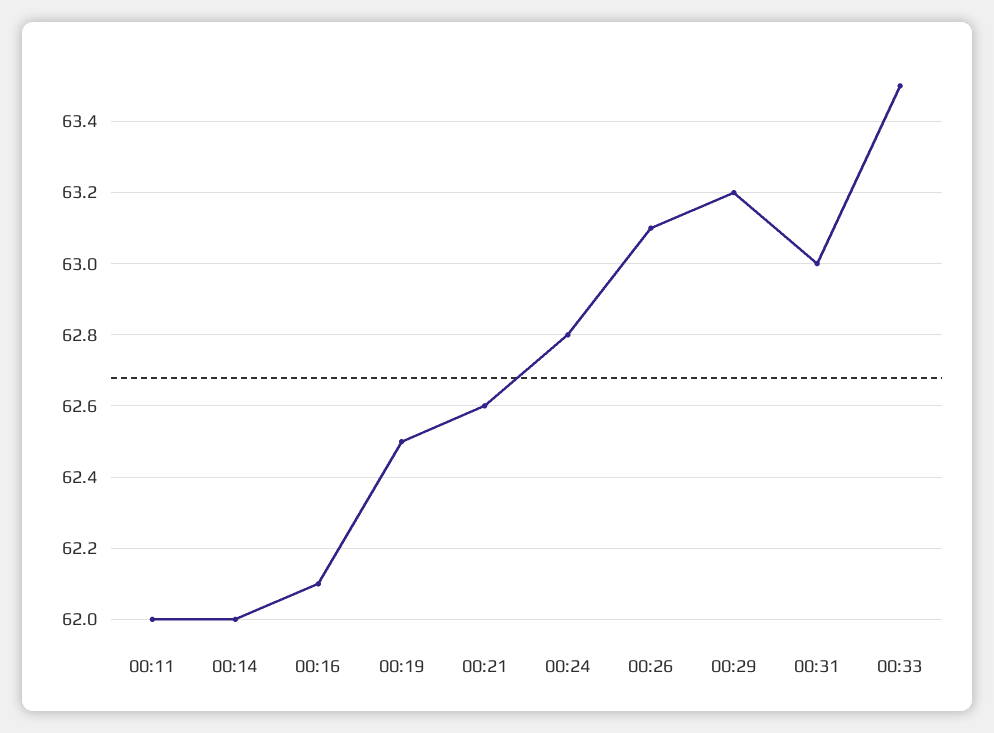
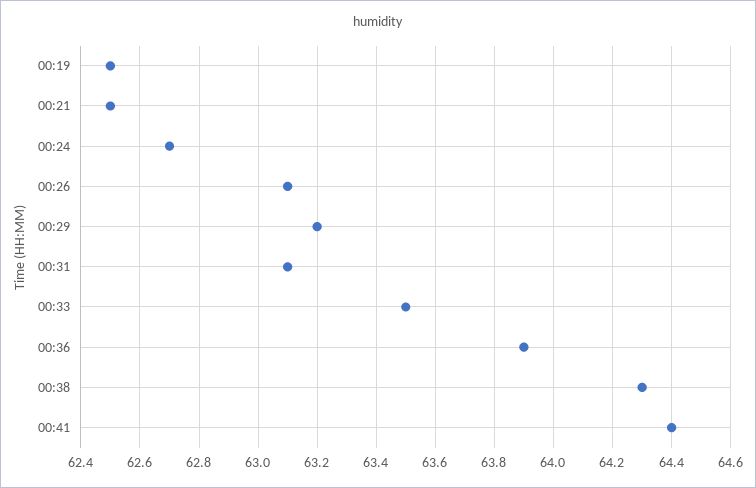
00:11: 62 -> none
00:14: 62 -> none
00:16: 62.1 -> none
00:21: 62.6 -> 62.5
00:24: 62.8 -> 62.7
00:31: 63 -> 63.1
00:36: none -> 63.9
00:38: none -> 64.3
00:41: none -> 64.4

